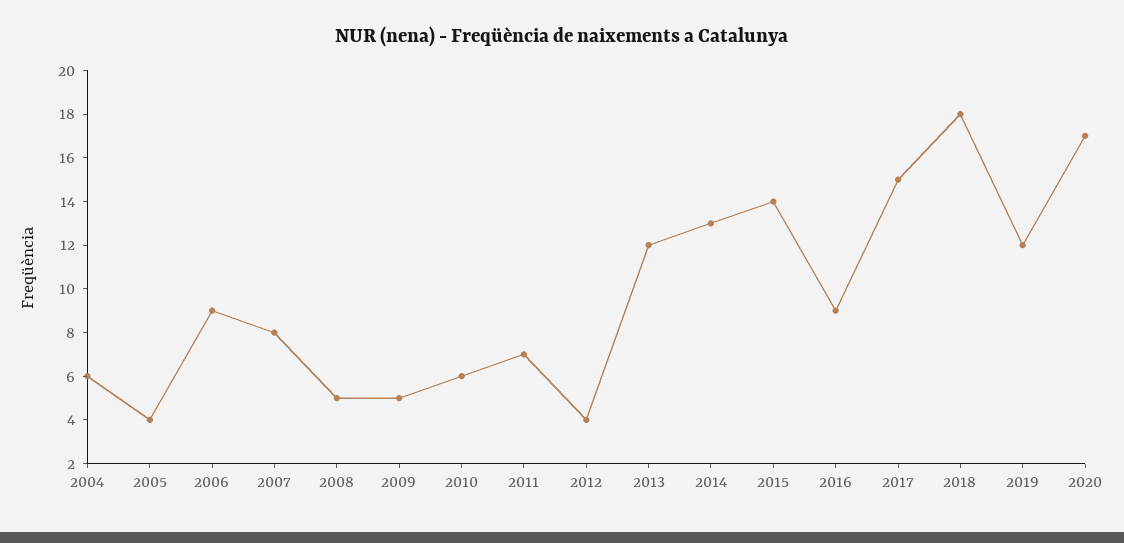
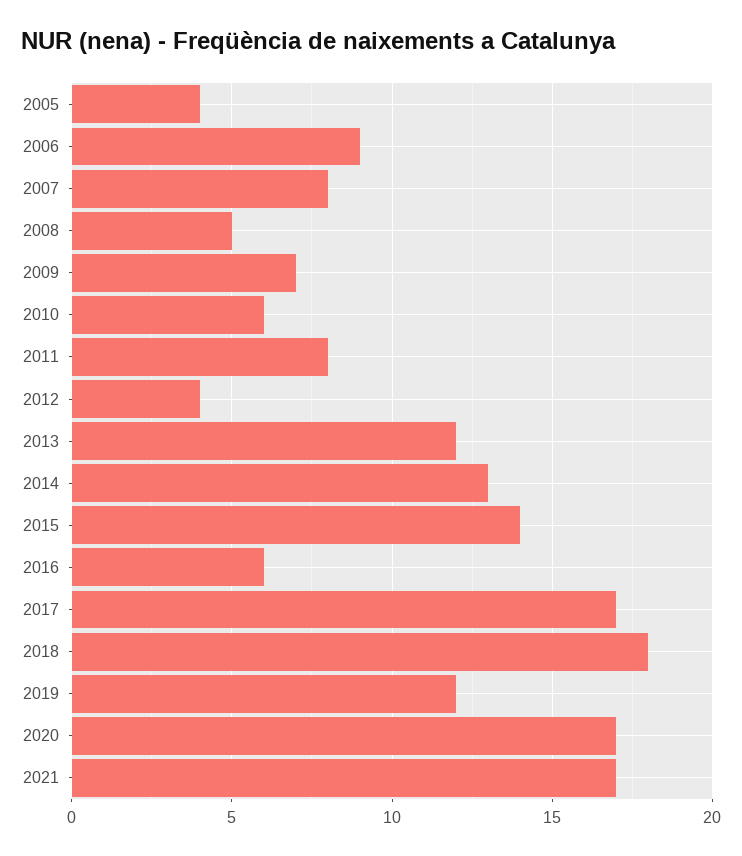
2004: 6 -> none
2009: 5 -> 7
2011: 7 -> 8
2016: 9 -> 6
2017: 15 -> 17
2021: none -> 17

